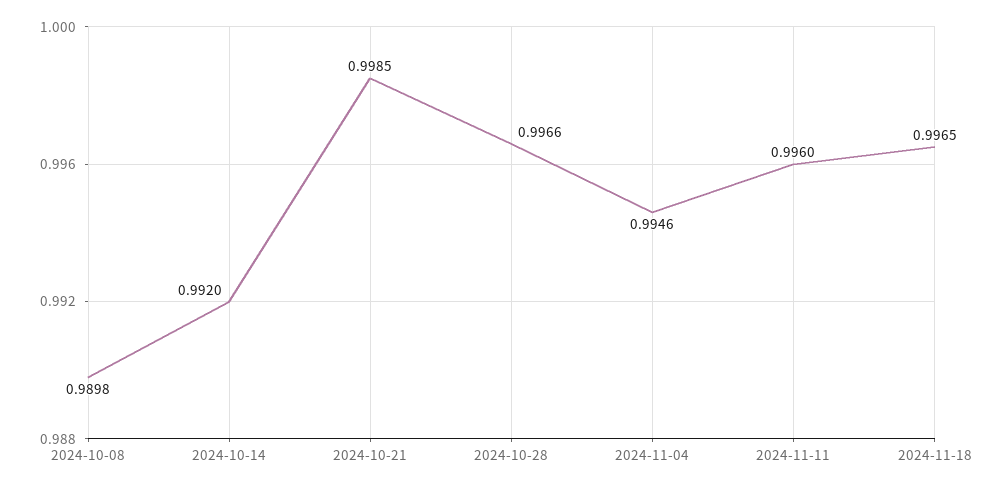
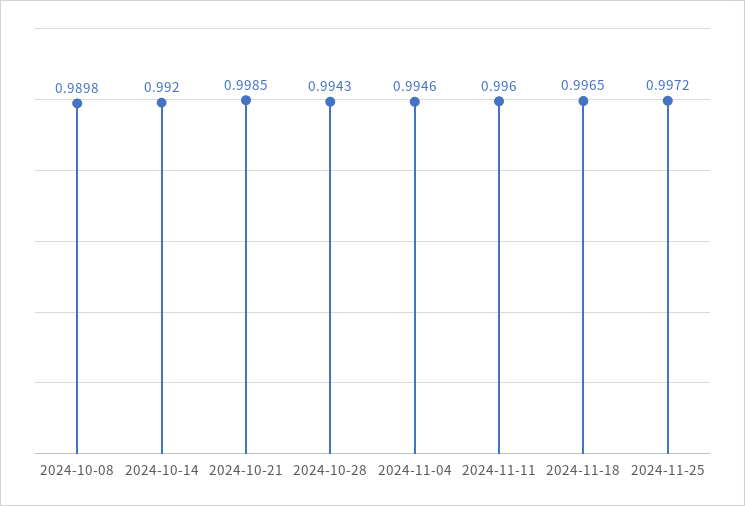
2024-10-28: 0.9966 -> 0.9943
2024-11-25: none -> 0.9972

